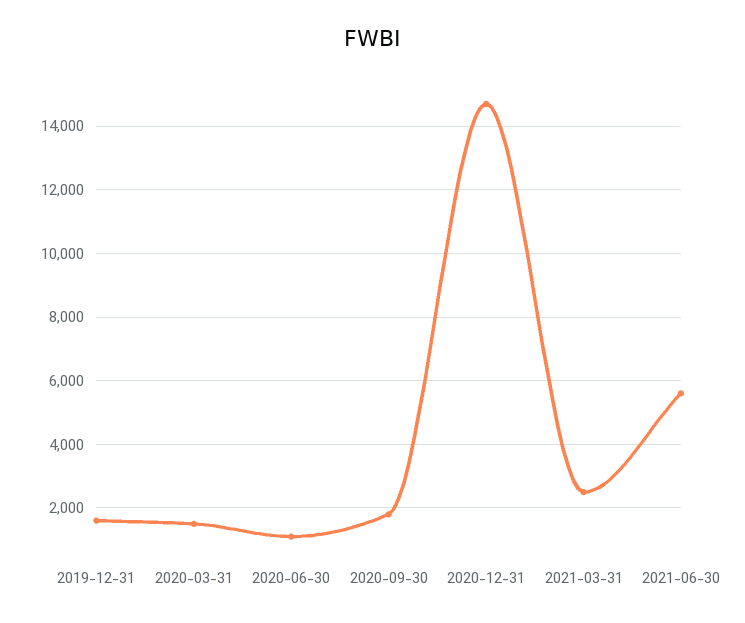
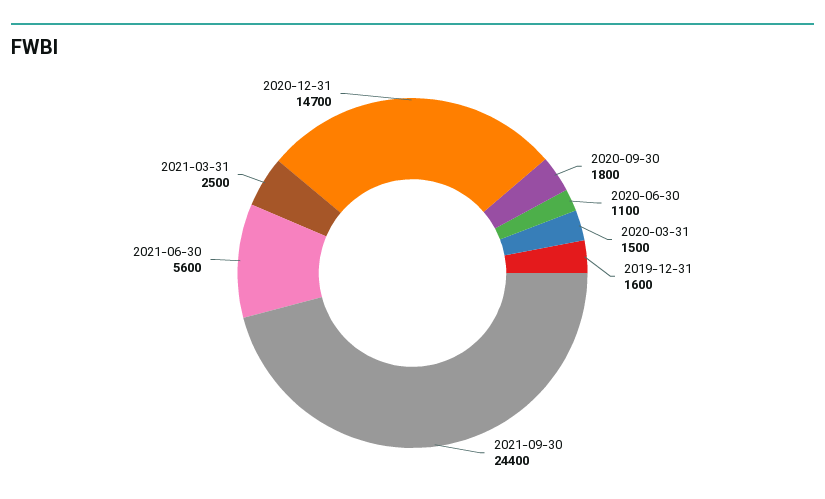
2021-09-30: none -> 24400

